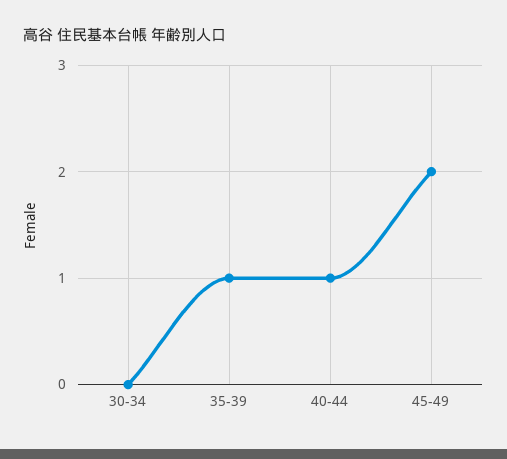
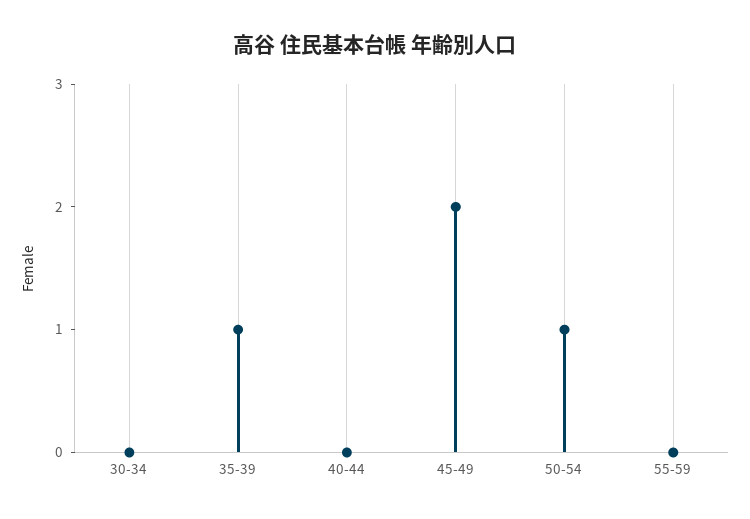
40-44: 1 -> 0
50-54: none -> 1
55-59: none -> 0

